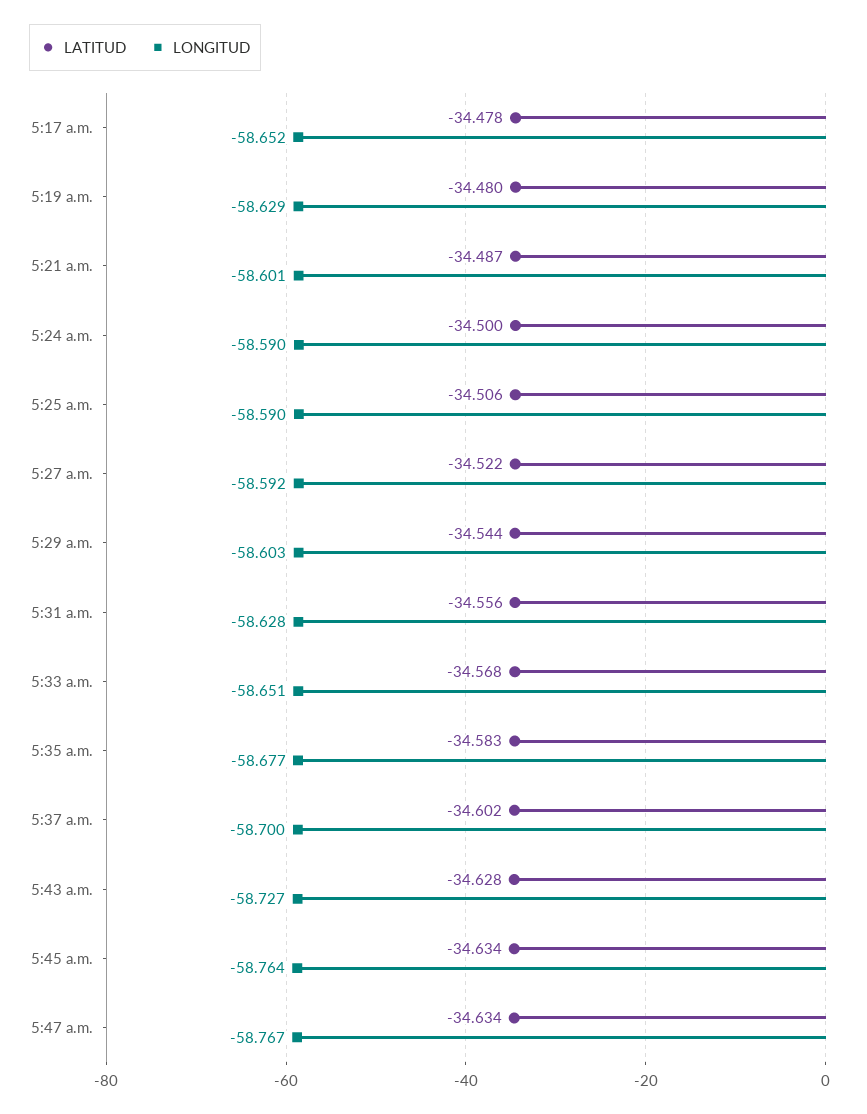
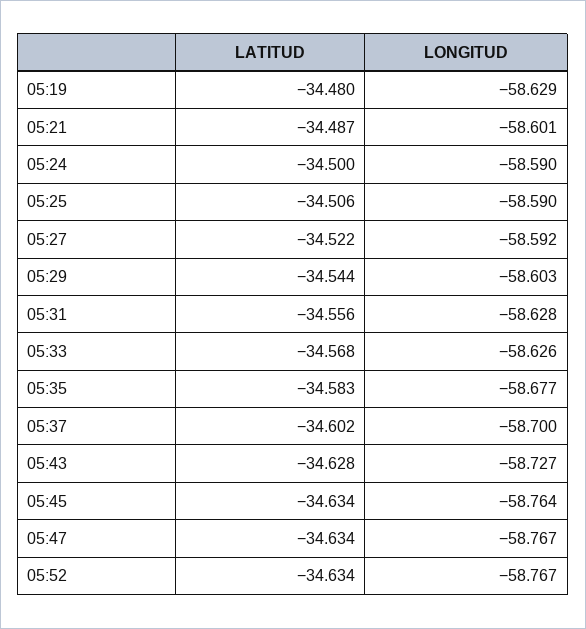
LATITUD, 5:17 a.m.: -34.478 -> none
LONGITUD, 5:17 a.m.: -58.652 -> none
LONGITUD, 5:33 a.m.: -58.651 -> -58.626
LATITUD, 05:52: none -> -34.634
LONGITUD, 05:52: none -> -58.767

